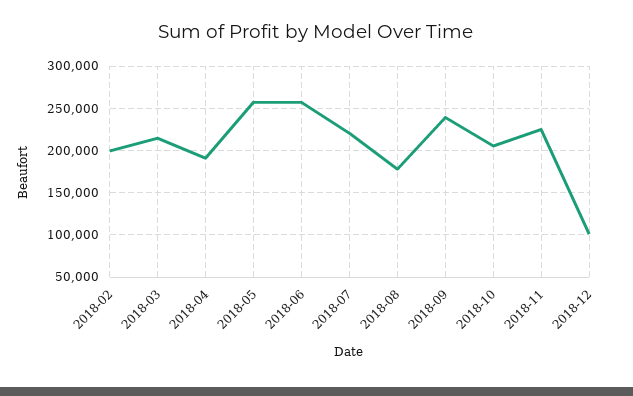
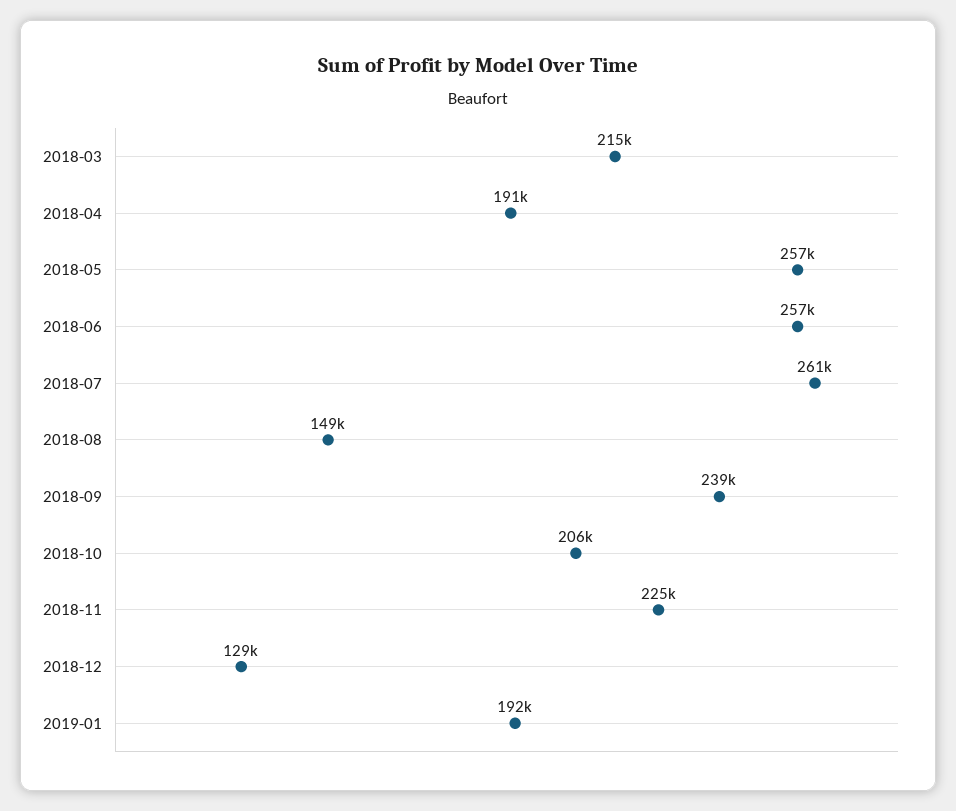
2018-02: 200000 -> none
2018-07: 220000 -> 261000
2018-08: 180000 -> 149000
2018-12: 100000 -> 129000
2019-01: none -> 192000

